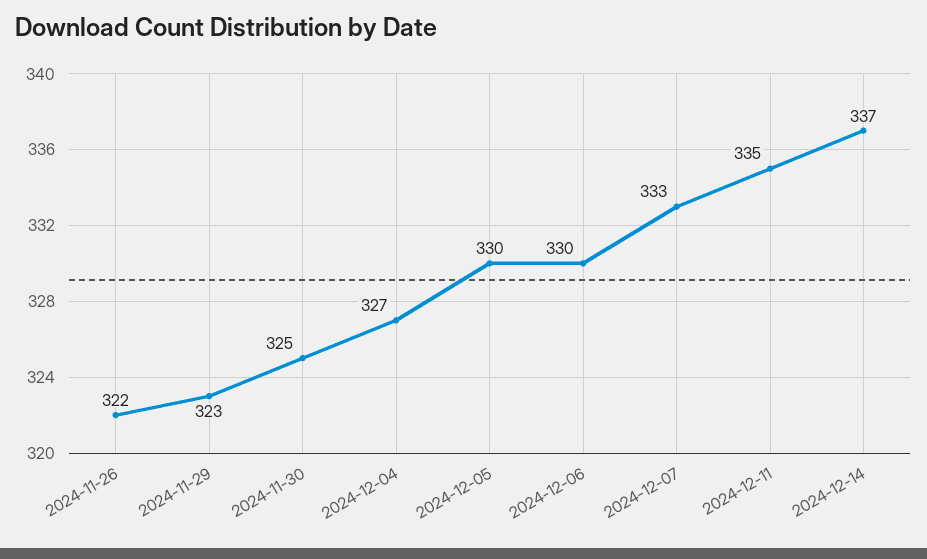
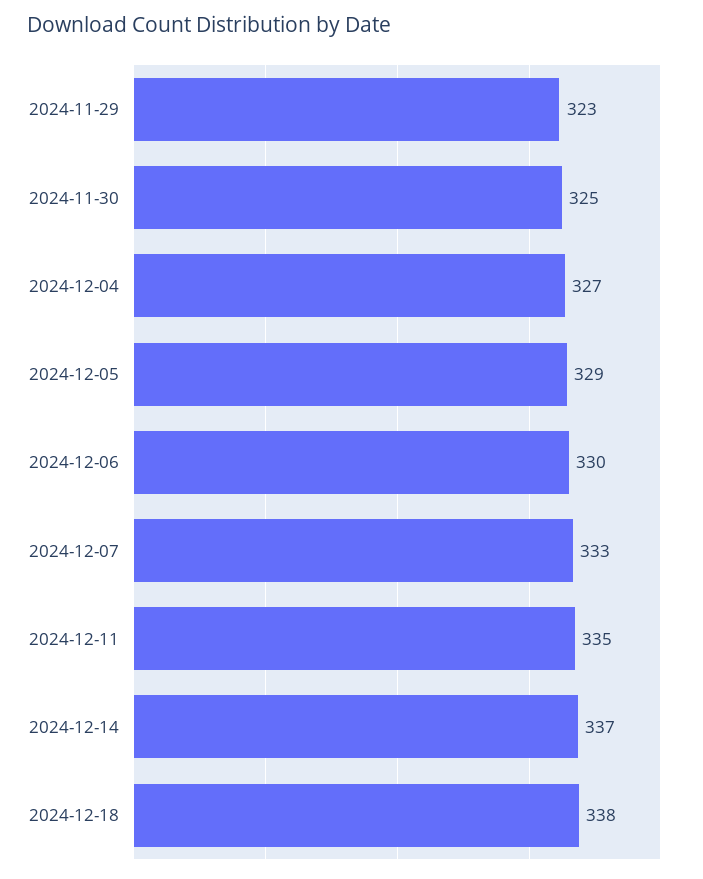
2024-11-26: 322 -> none
2024-12-05: 330 -> 329
2024-12-18: none -> 338

